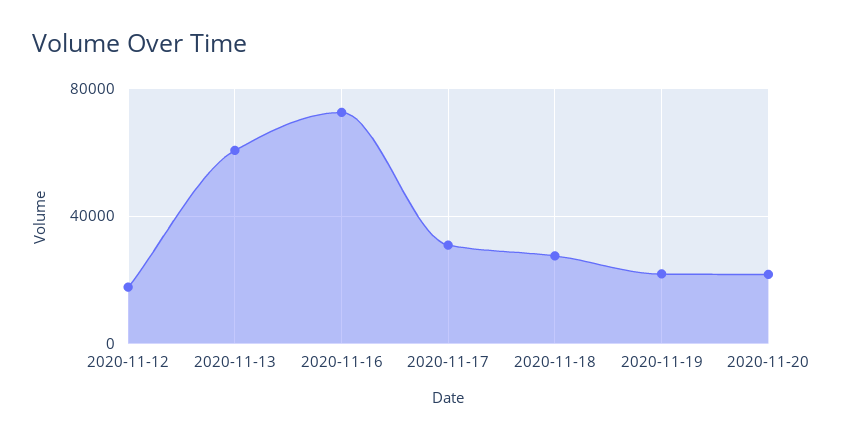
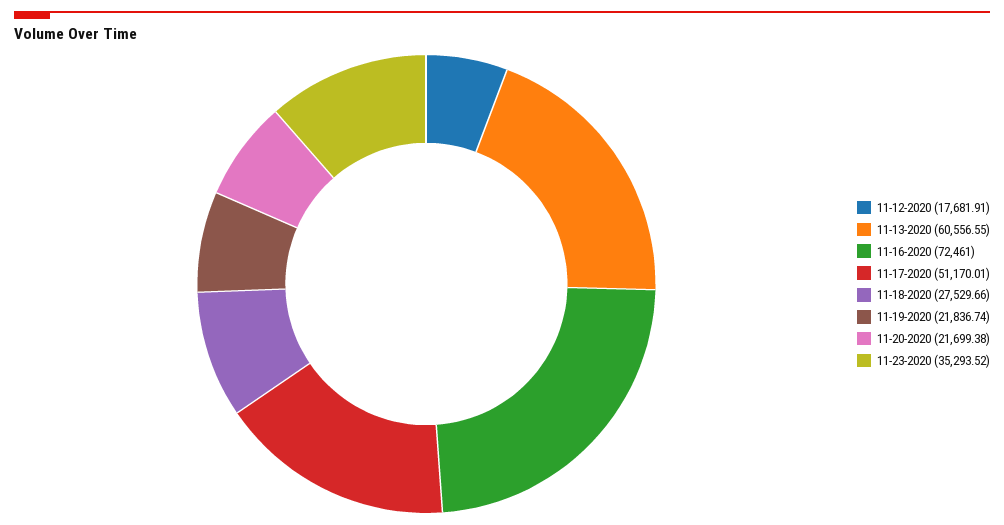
2020-11-17: 30000 -> 51170.01
11-23-2020: none -> 35293.52

